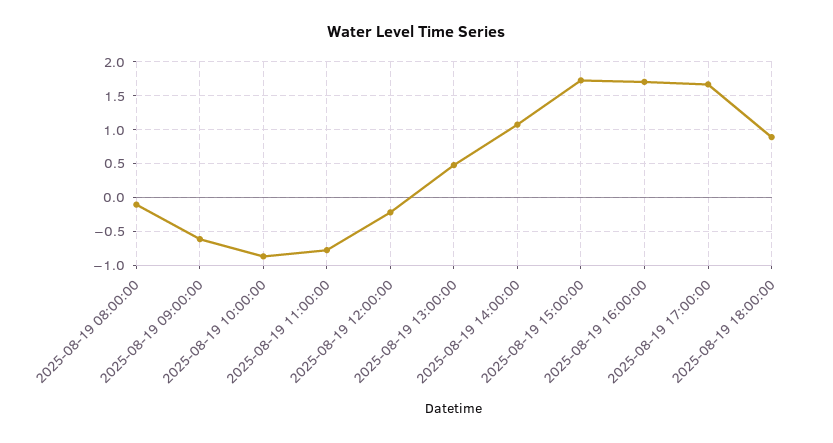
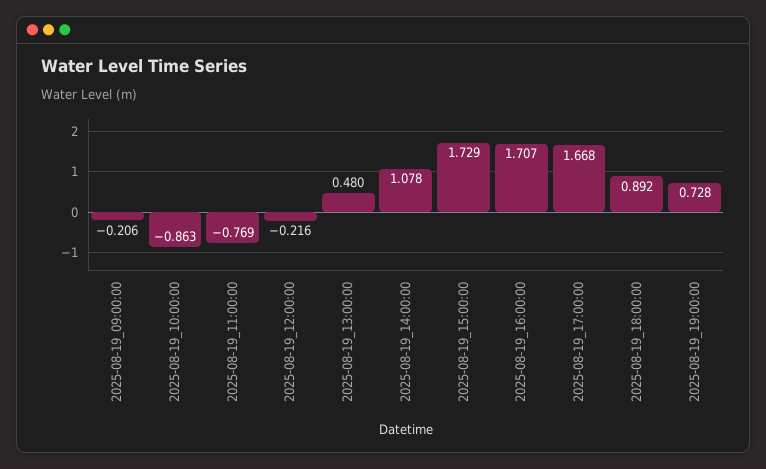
2025-08-19 08:00:00: -0.1 -> none
2025-08-19 09:00:00: -0.6 -> -0.206
2025-08-19_19:00:00: none -> 0.728

